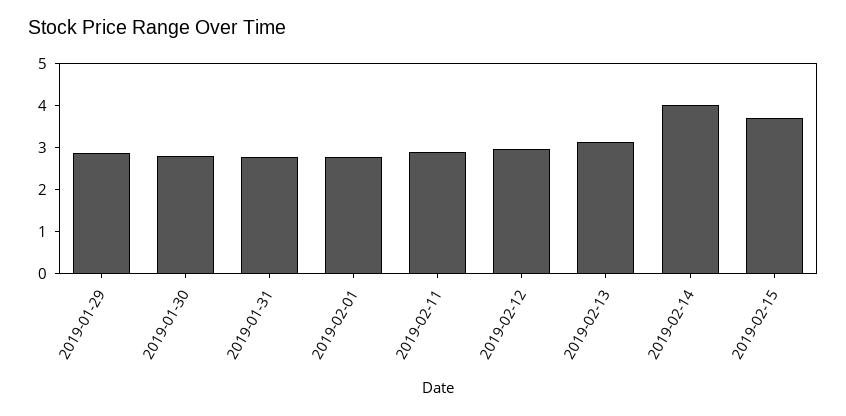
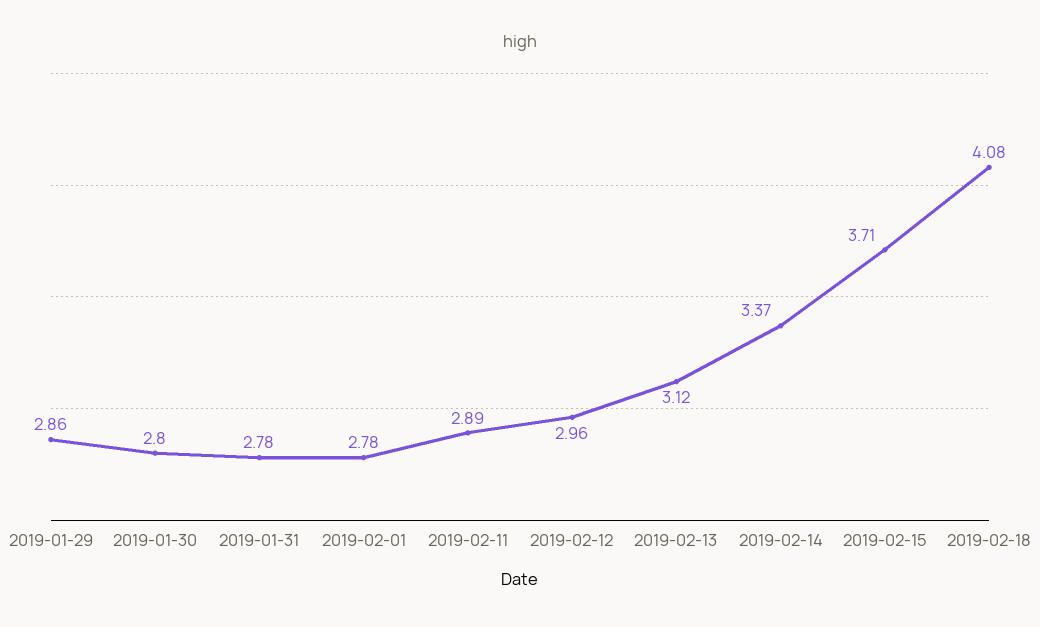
2019-02-14: 4 -> 3.37
2019-02-18: none -> 4.08

